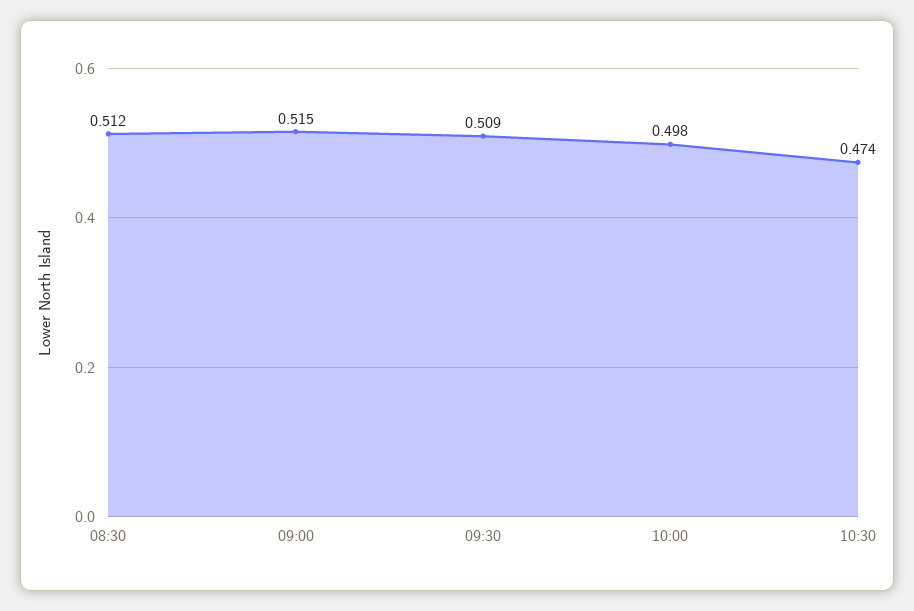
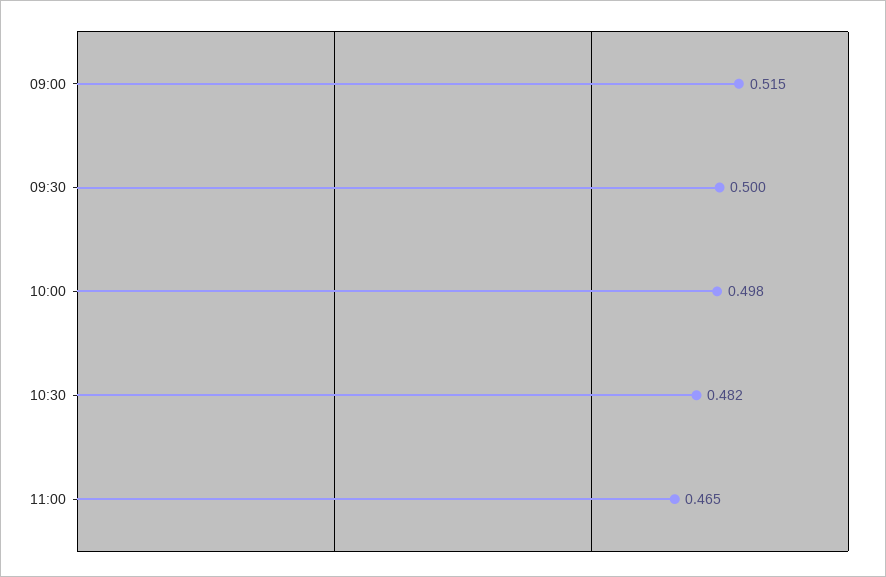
08:30: 0.512 -> none
09:30: 0.509 -> 0.5
10:30: 0.474 -> 0.482
11:00: none -> 0.465

